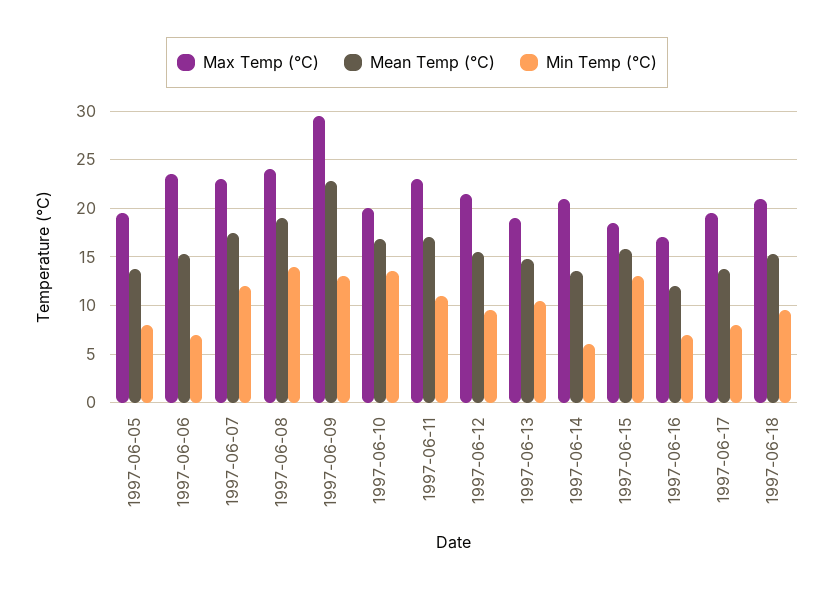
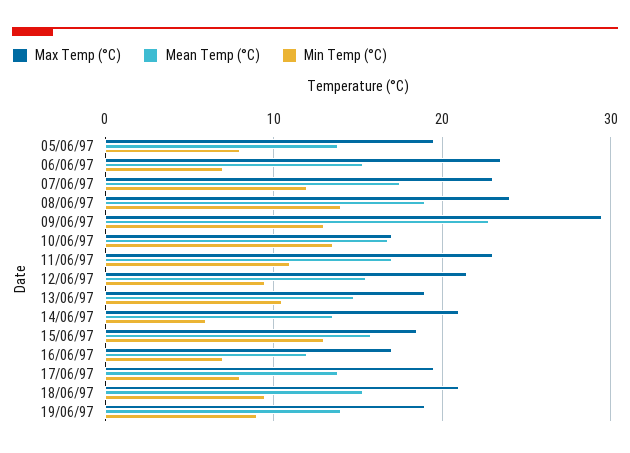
Max Temp (°C), 1997-06-10: 20 -> 17
Max Temp (°C), 19/06/97: none -> 19
Mean Temp (°C), 19/06/97: none -> 14
Min Temp (°C), 19/06/97: none -> 9

